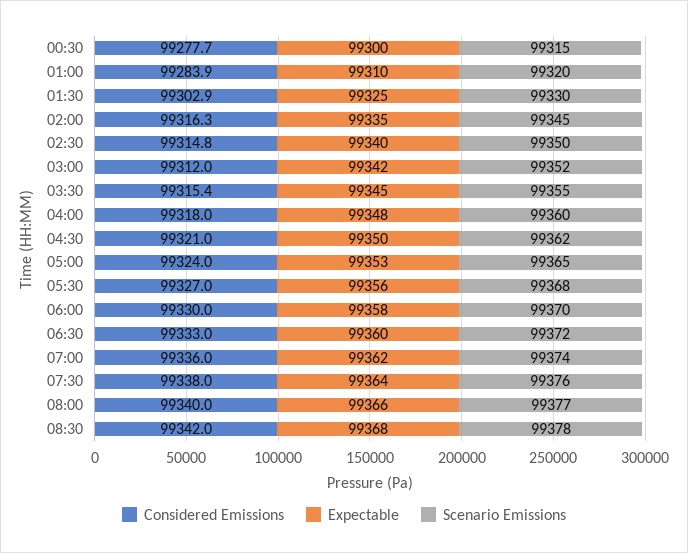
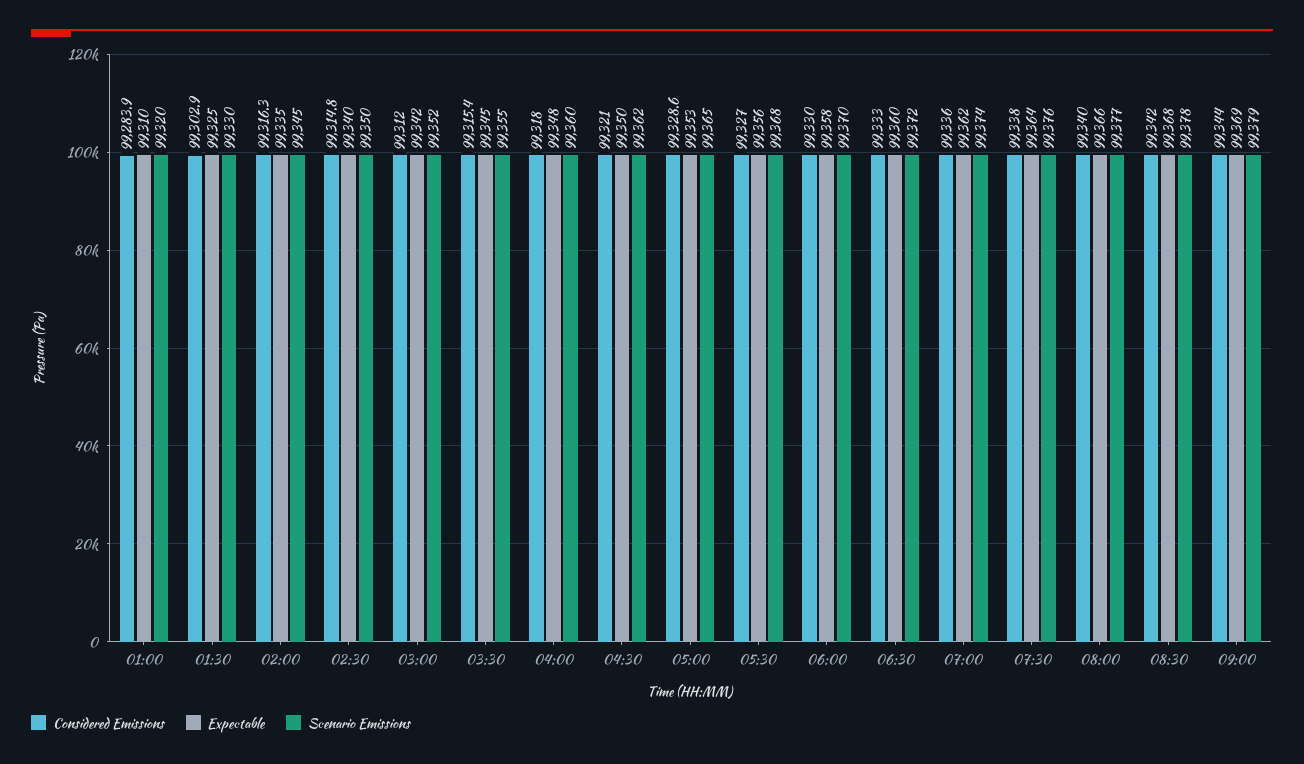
Considered Emissions, 00:30: 99277.7 -> none
Expectable, 00:30: 99300 -> none
Scenario Emissions, 00:30: 99315 -> none
Considered Emissions, 05:00: 99324 -> 99328.6
Considered Emissions, 09:00: none -> 99344
Expectable, 09:00: none -> 99369
Scenario Emissions, 09:00: none -> 99379

